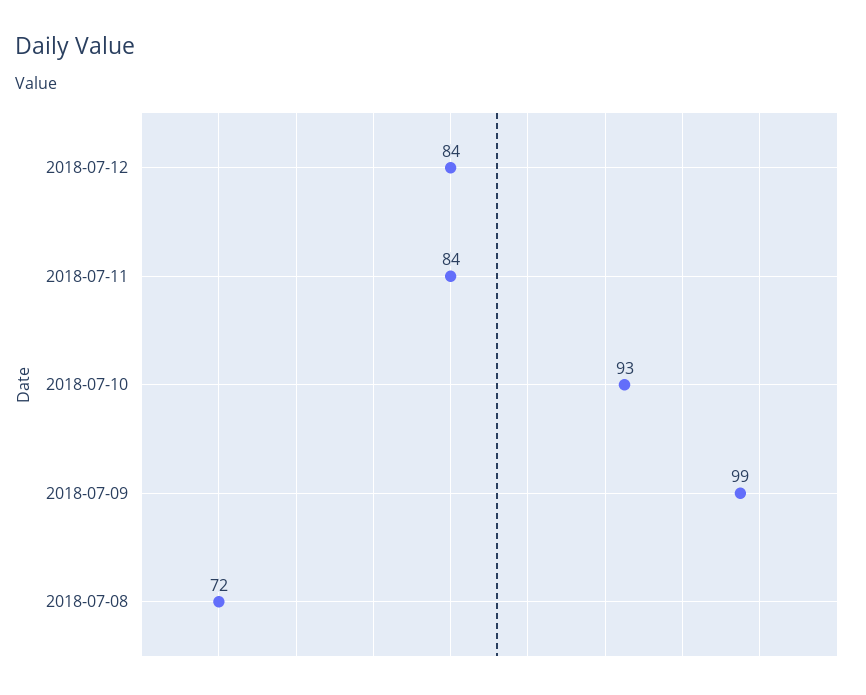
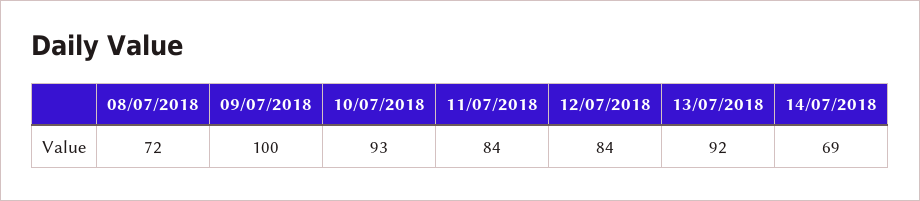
2018-07-09: 99 -> 100
13/07/2018: none -> 92
14/07/2018: none -> 69

